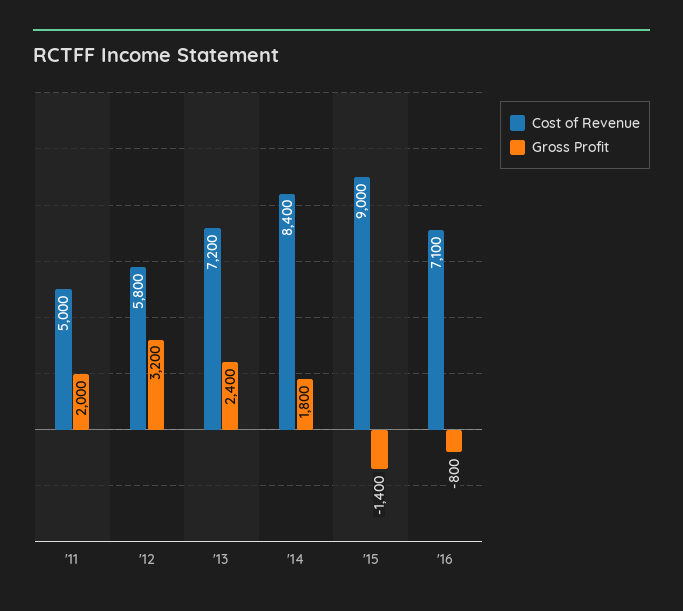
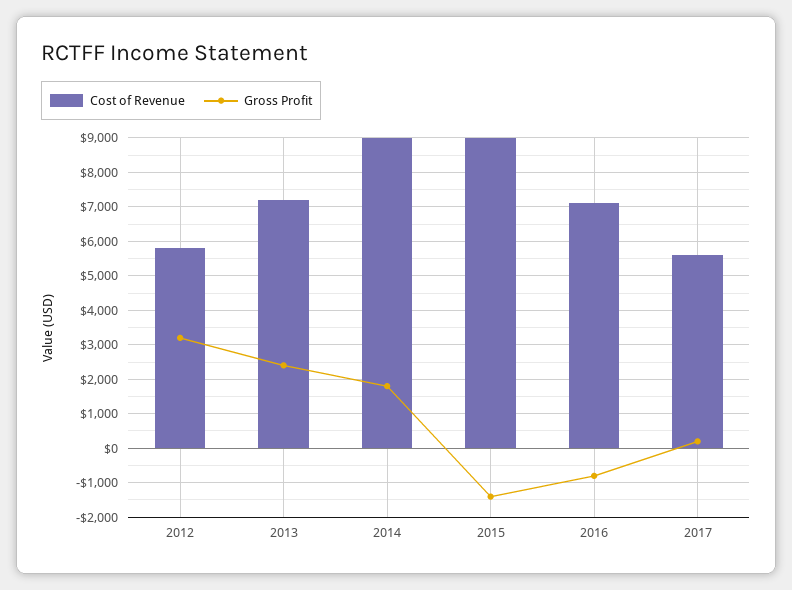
Cost of Revenue, '11: 5000 -> none
Gross Profit, '11: 2000 -> none
Cost of Revenue, '14: 8400 -> 9000
Cost of Revenue, 2017: none -> 5600
Gross Profit, 2017: none -> 200

